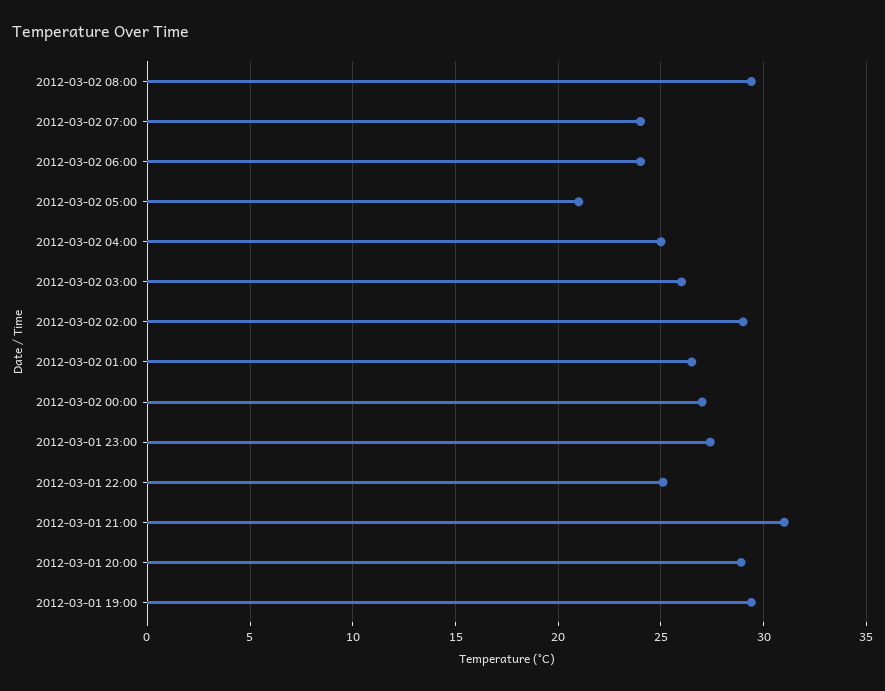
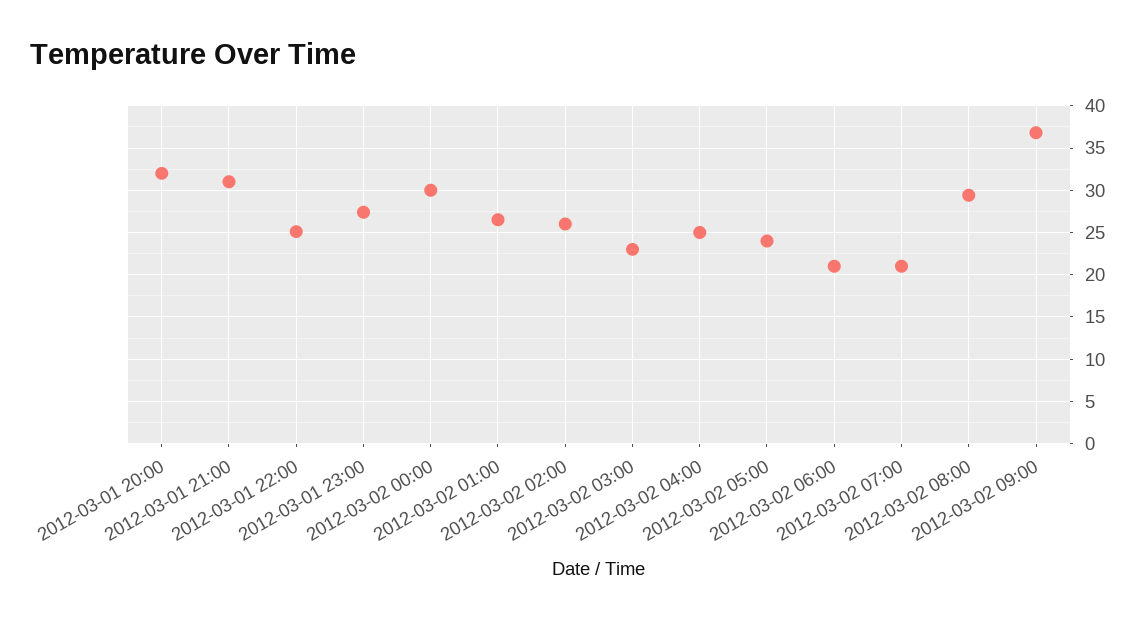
2012-03-02 07:00: 24 -> 21
2012-03-02 06:00: 24 -> 21
2012-03-02 05:00: 21 -> 24
2012-03-02 03:00: 26 -> 23
2012-03-02 02:00: 29 -> 26
2012-03-02 00:00: 27 -> 30
2012-03-01 20:00: 29 -> 32
2012-03-01 19:00: 29.5 -> none
2012-03-02 09:00: none -> 37

